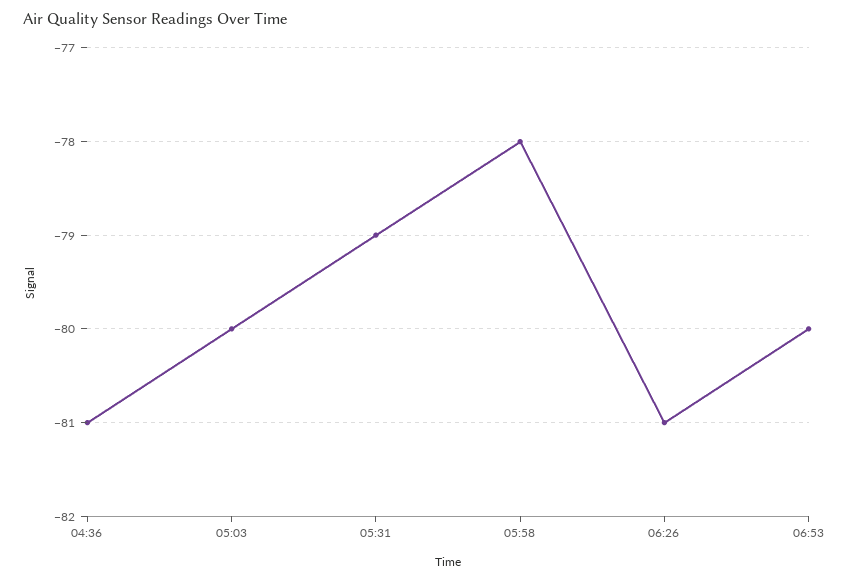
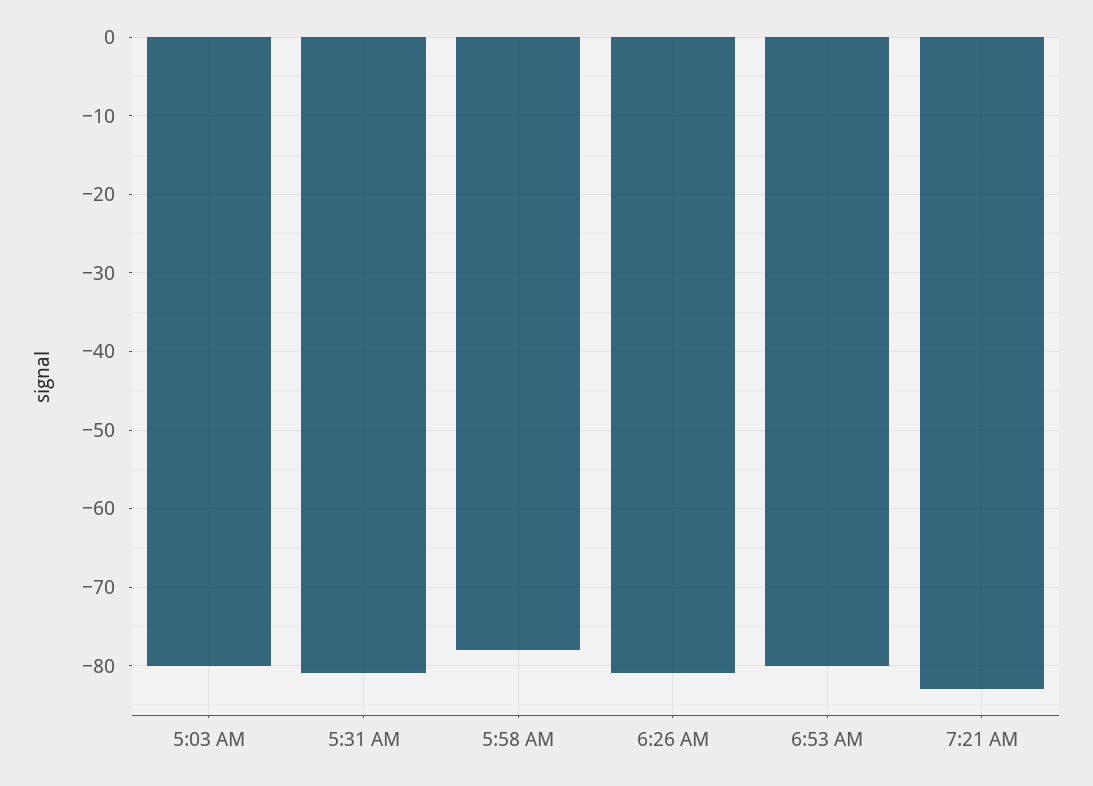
04:36: -81 -> none
05:31: -79 -> -81
7:21 AM: none -> -83

